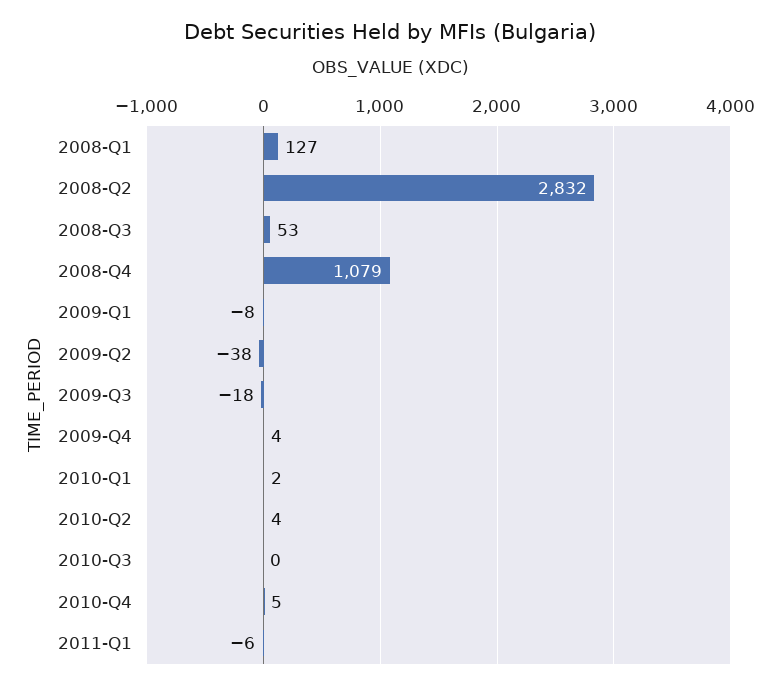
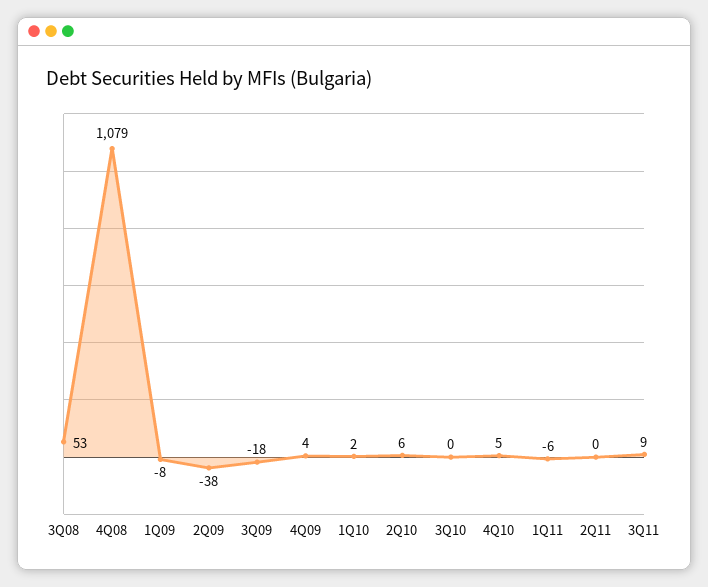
2008-Q1: 127 -> none
2008-Q2: 2832 -> none
2010-Q2: 4 -> 6
2Q11: none -> 0
3Q11: none -> 9

